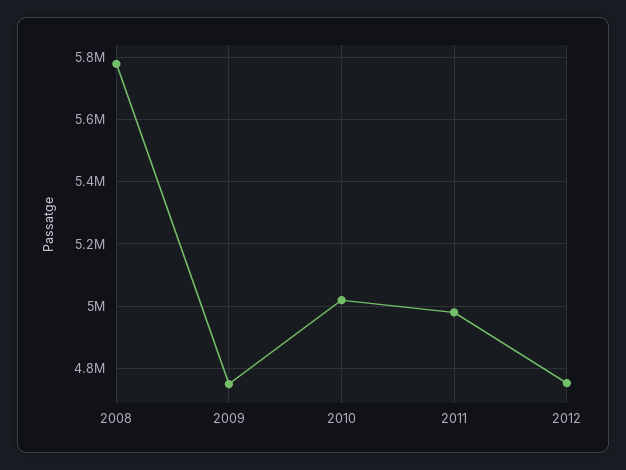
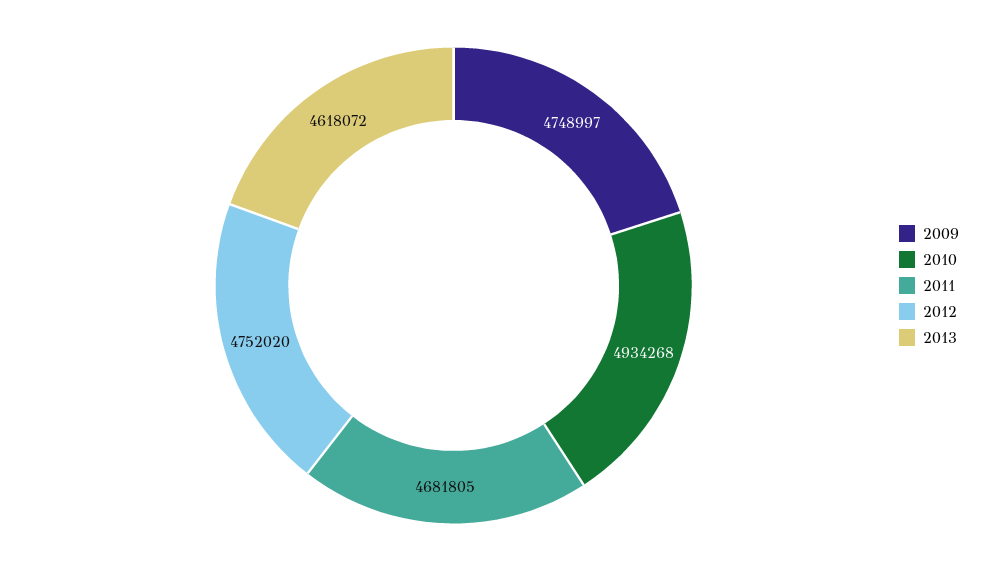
2008: 5780000 -> none
2010: 5020000 -> 4934268
2011: 4980000 -> 4681805
2013: none -> 4618072

